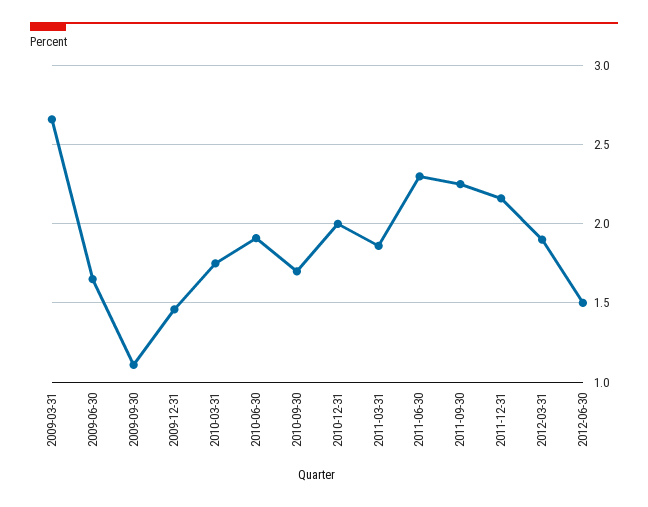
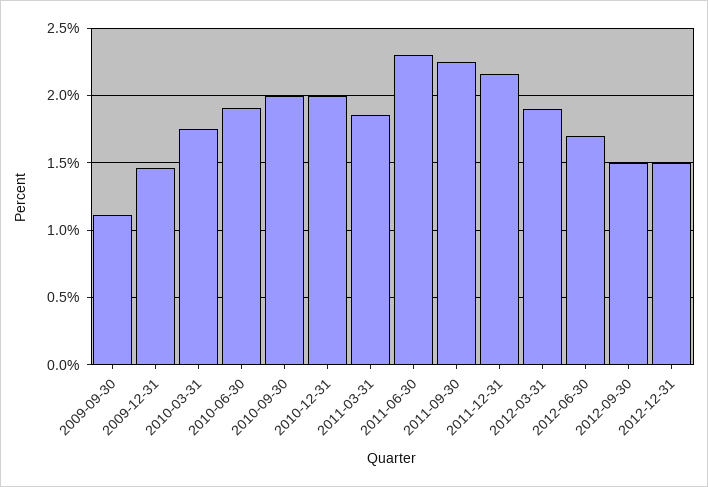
2009-03-31: 2.65 -> none
2009-06-30: 1.65 -> none
2010-09-30: 1.7 -> 2
2012-06-30: 1.5 -> 1.7
2012-09-30: none -> 1.5
2012-12-31: none -> 1.5

